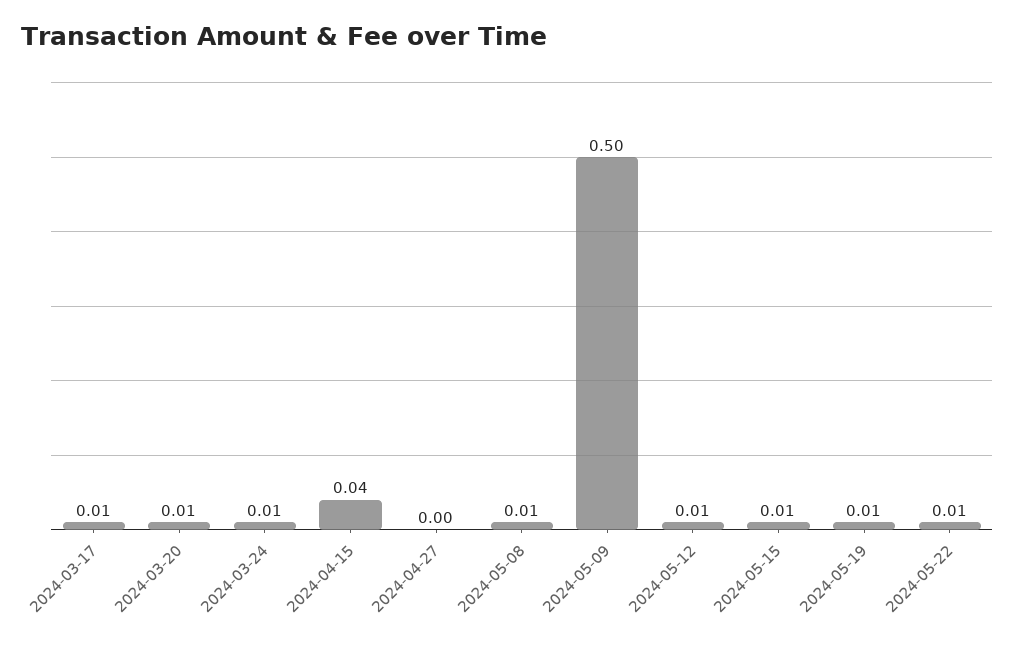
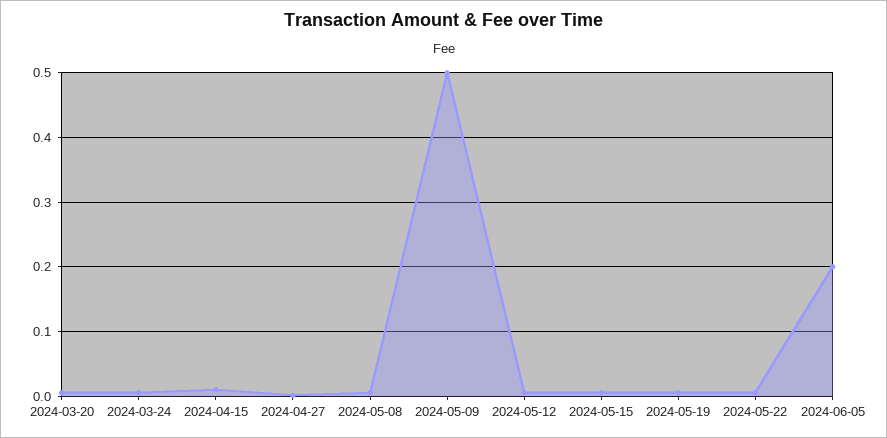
2024-03-17: 0.01 -> none
2024-04-15: 0.04 -> 0.01
2024-06-05: none -> 0.2

